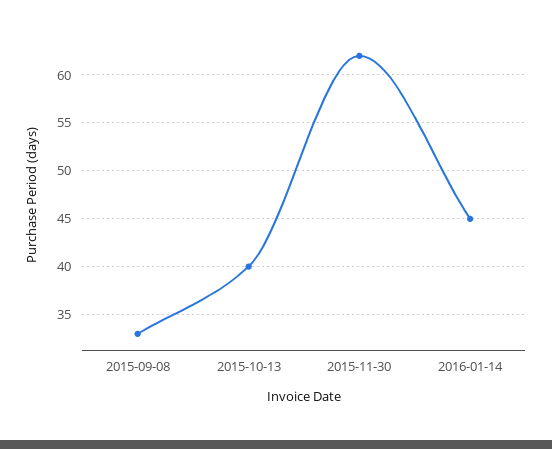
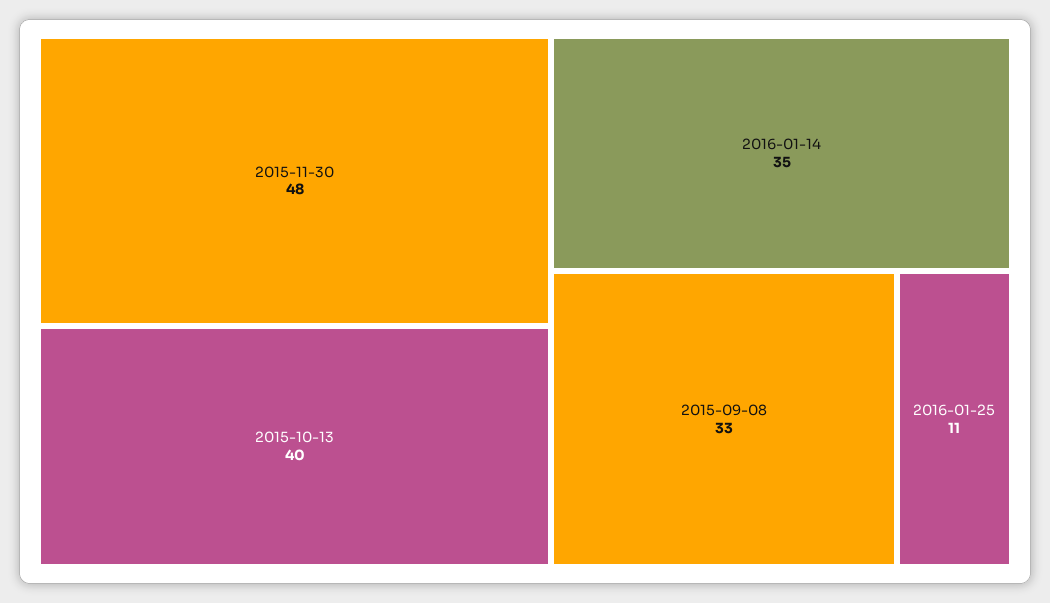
2015-11-30: 62 -> 48
2016-01-14: 45 -> 35
2016-01-25: none -> 11

